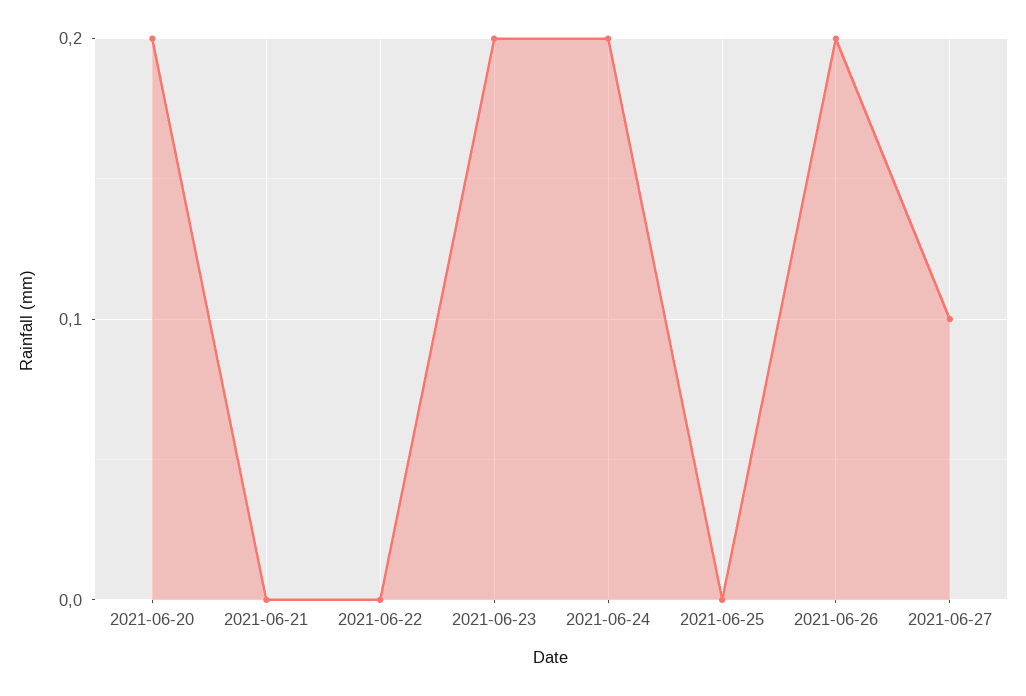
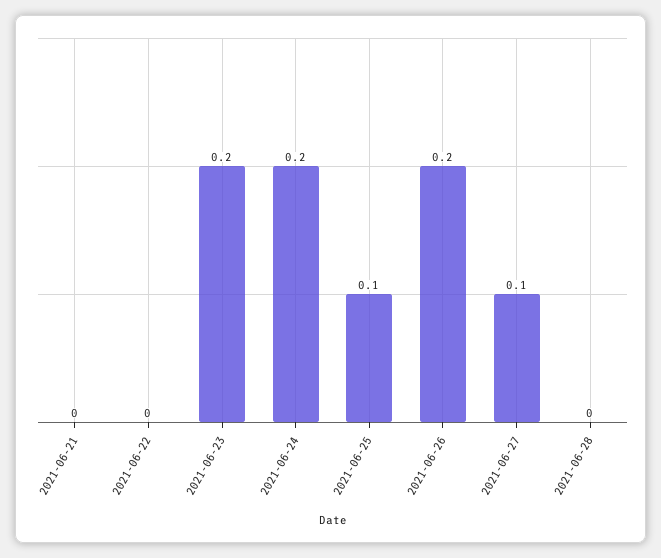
2021-06-20: 0.2 -> none
2021-06-25: 0 -> 0.1
2021-06-28: none -> 0

